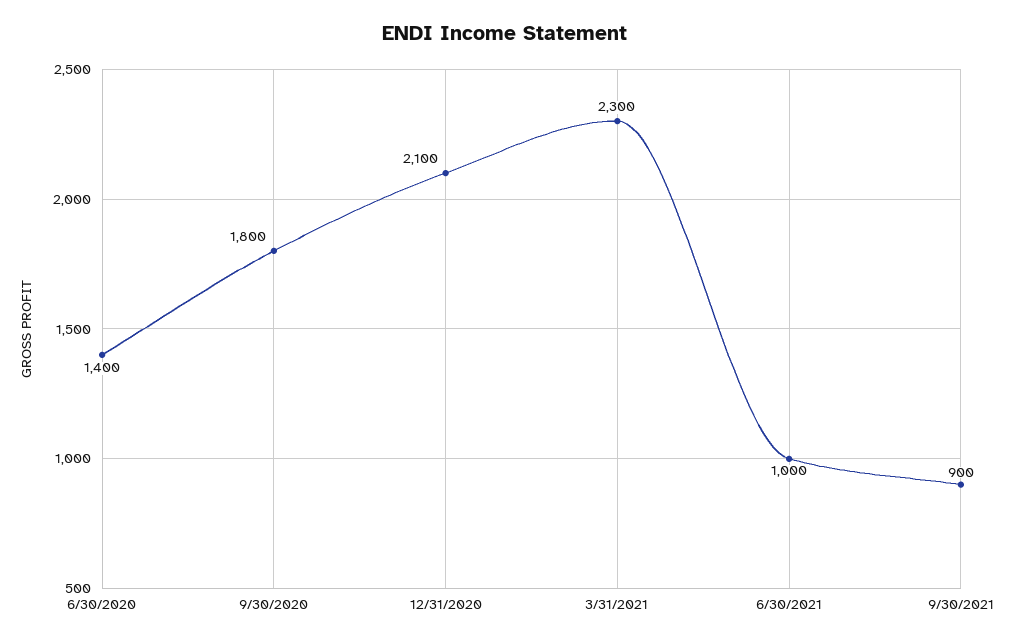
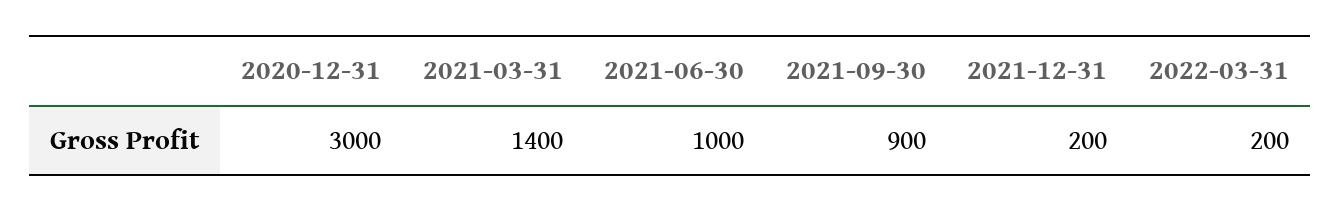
6/30/2020: 1400 -> none
9/30/2020: 1800 -> none
12/31/2020: 2100 -> 3000
3/31/2021: 2300 -> 1400
2021-12-31: none -> 200
2022-03-31: none -> 200

